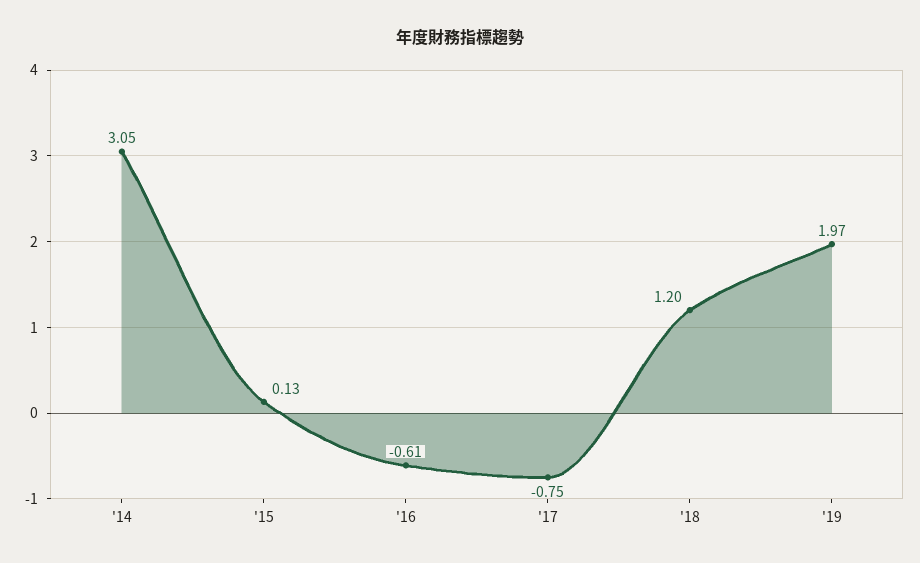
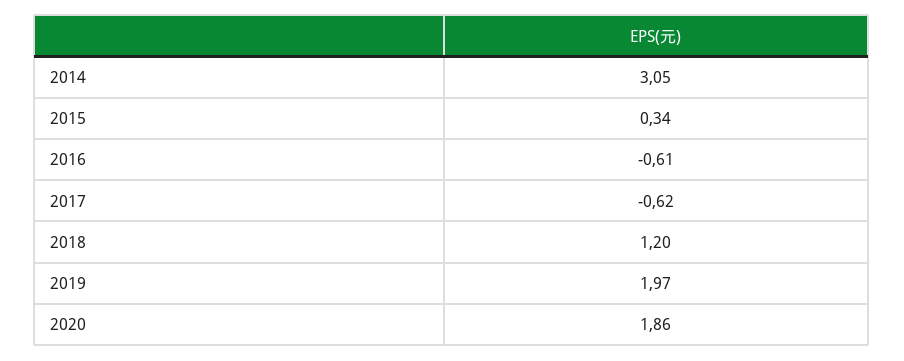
'15: 0.13 -> 0.34
'17: -0.75 -> -0.62
2020: none -> 1.86

